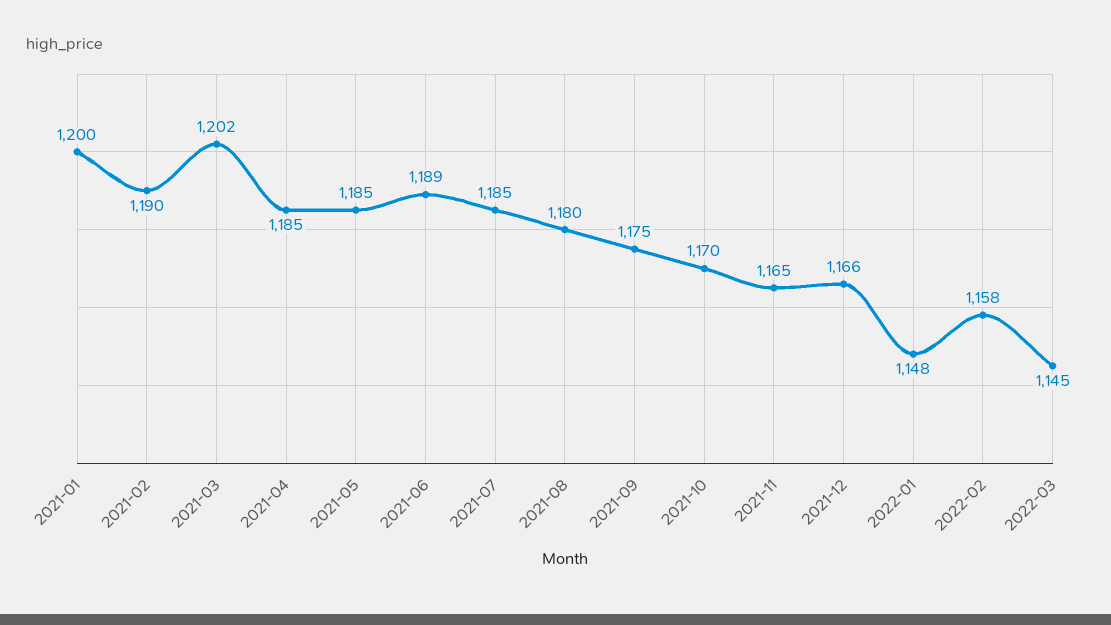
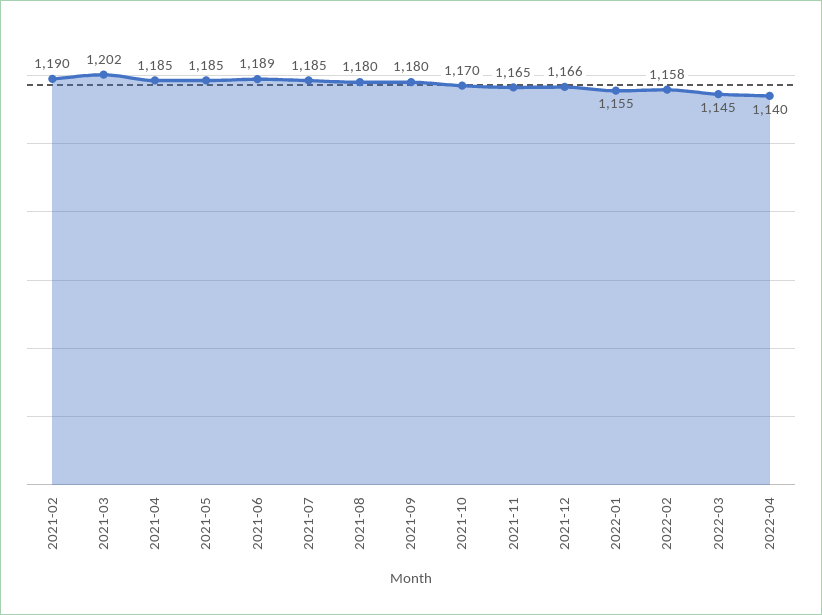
2021-01: 1200 -> none
2021-09: 1175 -> 1180
2022-01: 1148 -> 1155
2022-04: none -> 1140

